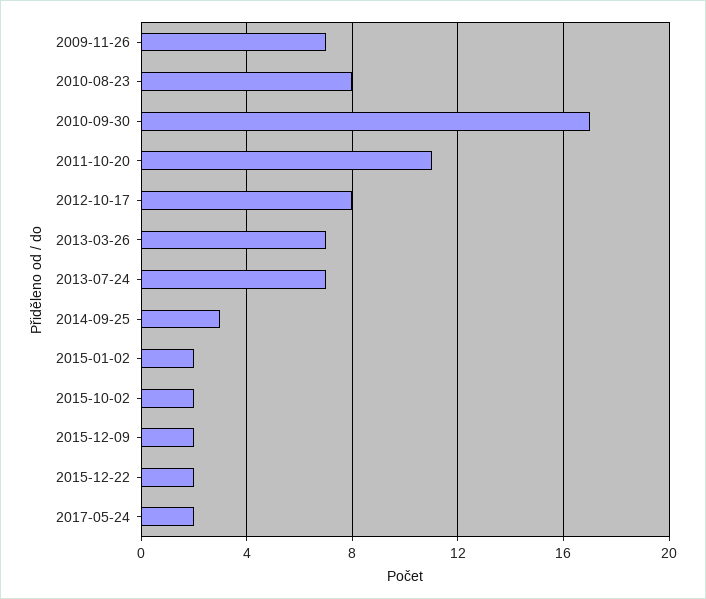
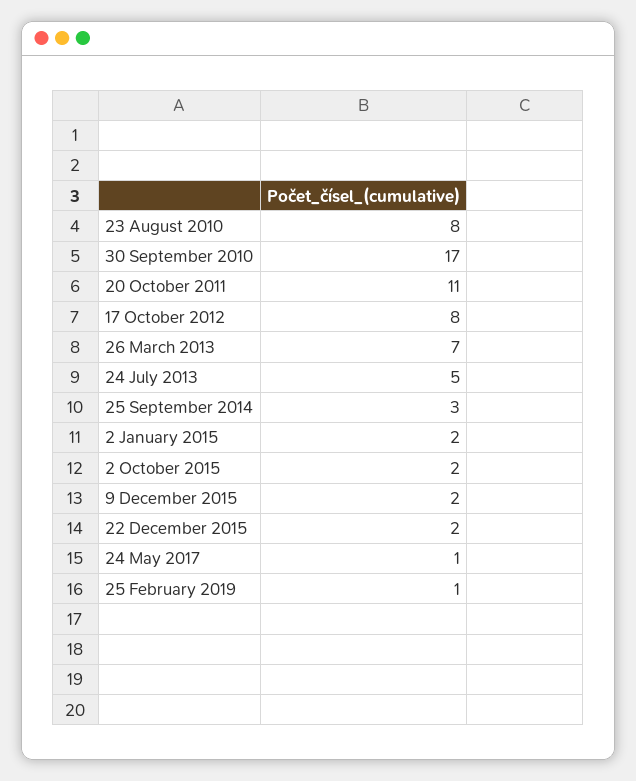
2009-11-26: 7 -> none
2013-07-24: 7 -> 5
2017-05-24: 2 -> 1
25 February 2019: none -> 1

